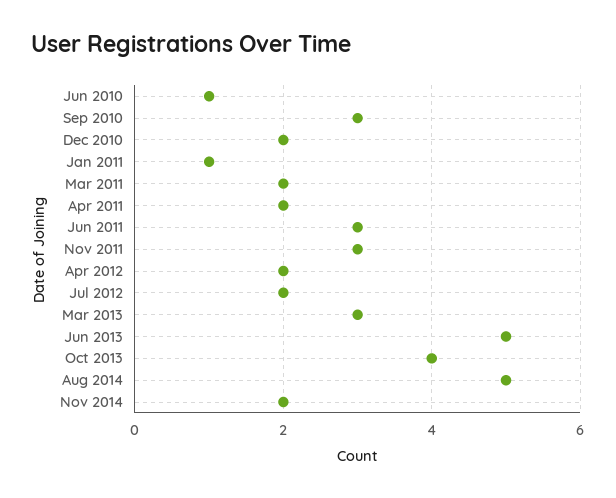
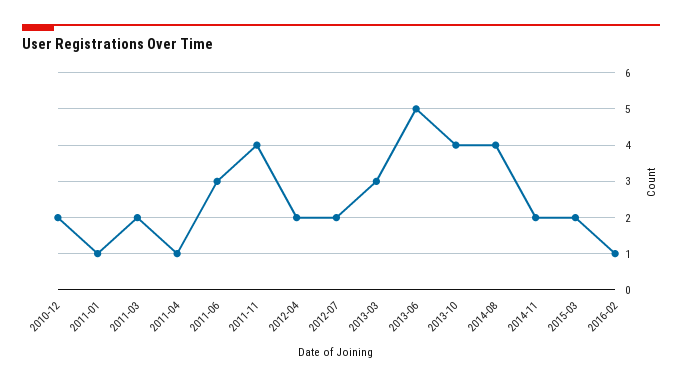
Jun 2010: 1 -> none
Sep 2010: 3 -> none
Apr 2011: 2 -> 1
Nov 2011: 3 -> 4
Aug 2014: 5 -> 4
2015-03: none -> 2
2016-02: none -> 1

